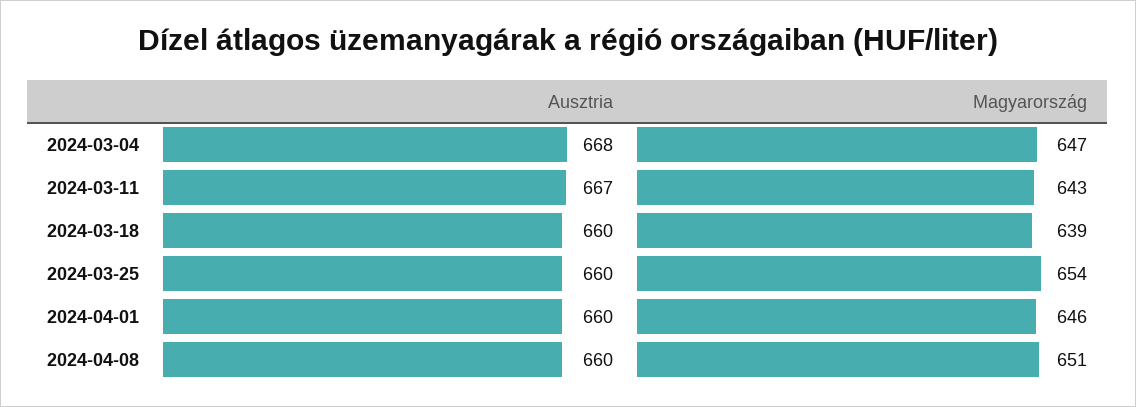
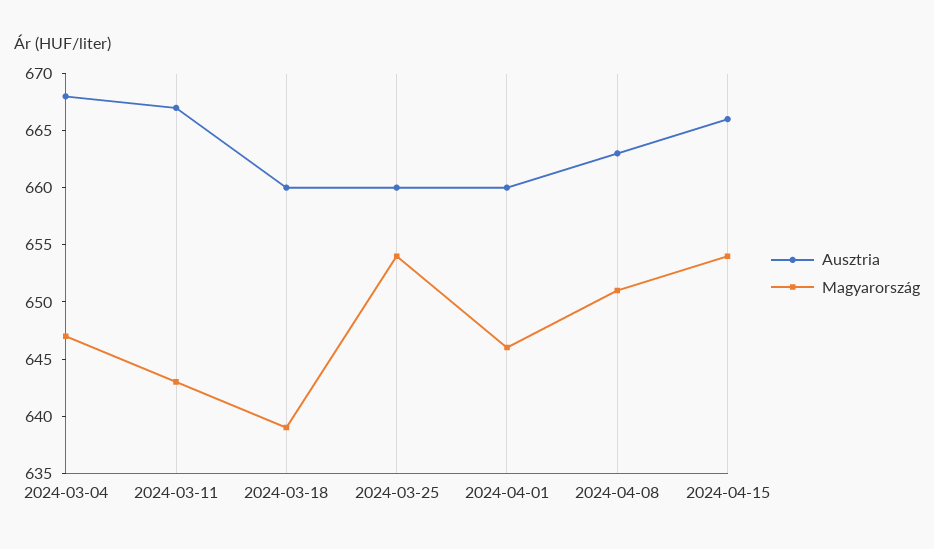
Ausztria, 2024-04-08: 660 -> 663
Ausztria, 2024-04-15: none -> 666
Magyarország, 2024-04-15: none -> 654

